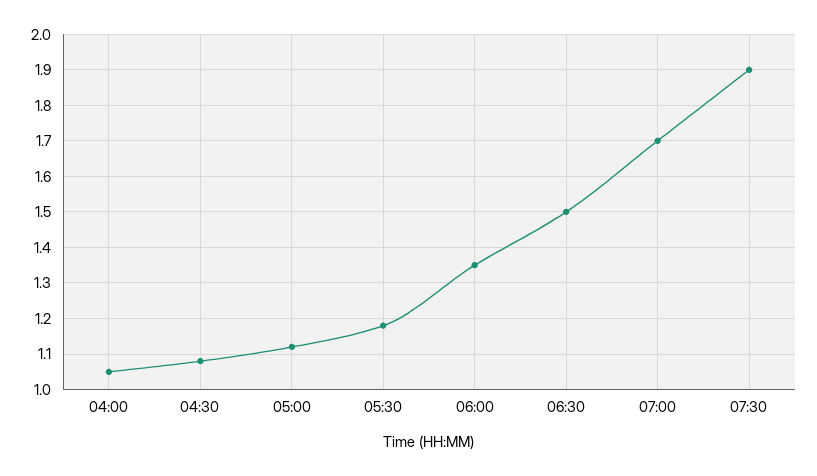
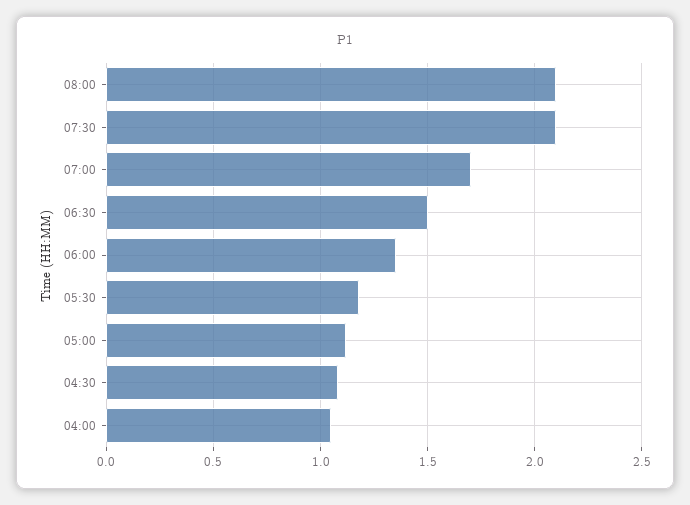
07:30: 1.9 -> 2.1
08:00: none -> 2.1

